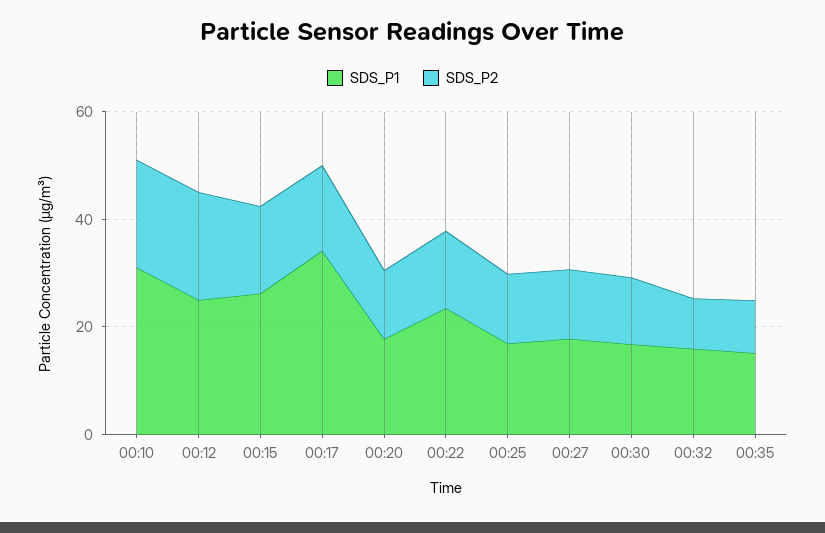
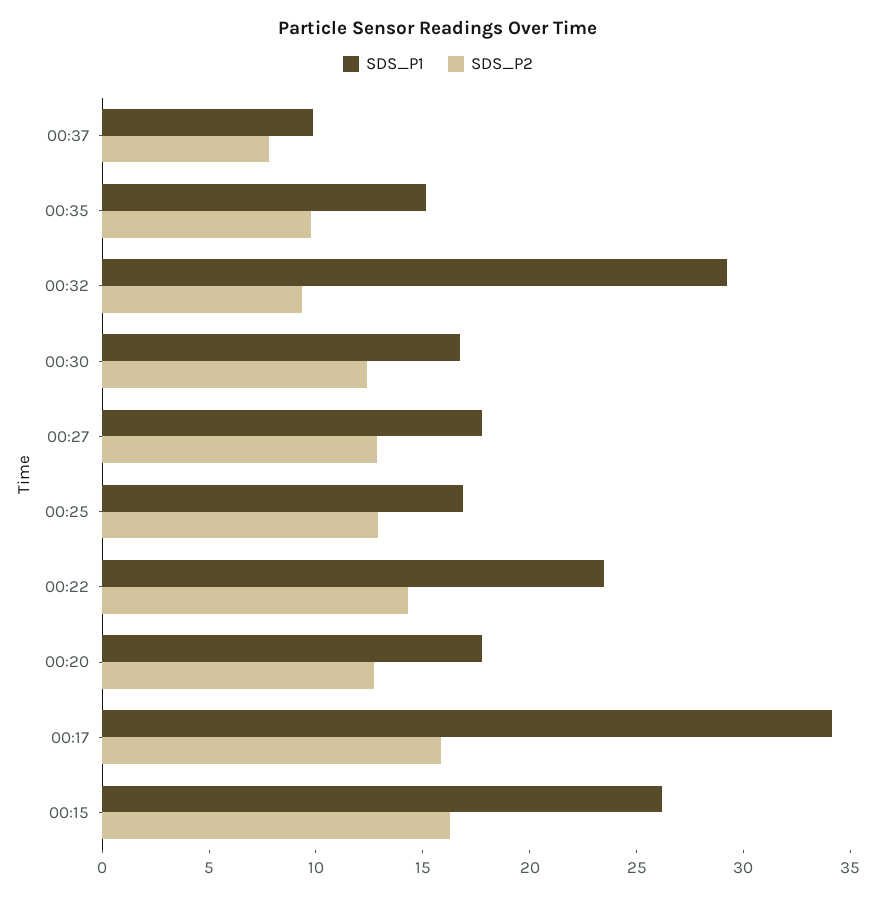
SDS_P1, 00:10: 30 -> none
SDS_P2, 00:10: 20 -> none
SDS_P1, 00:12: 25 -> none
SDS_P2, 00:12: 20 -> none
SDS_P1, 00:32: 15 -> 29
SDS_P1, 00:37: none -> 10
SDS_P2, 00:37: none -> 8

